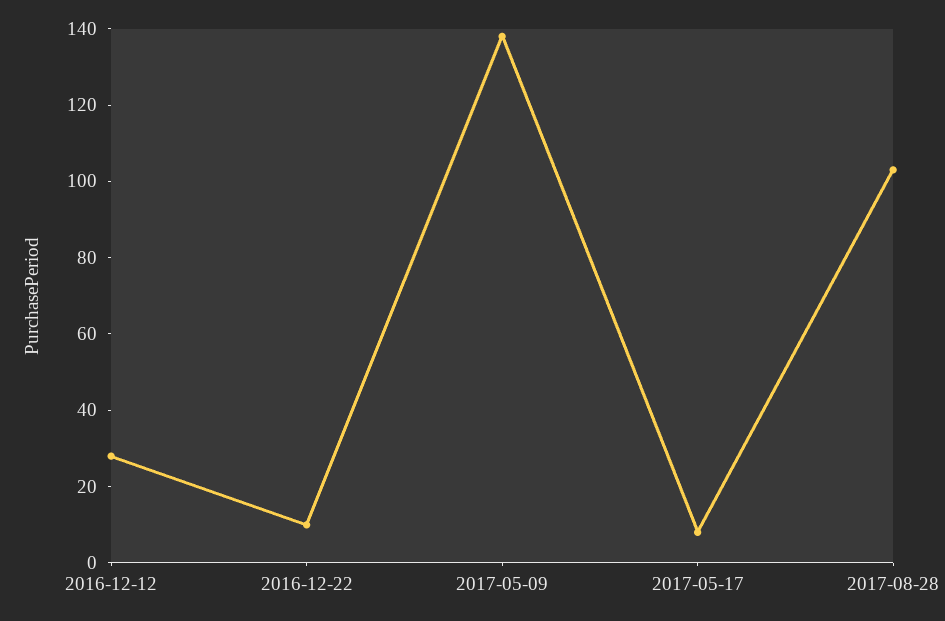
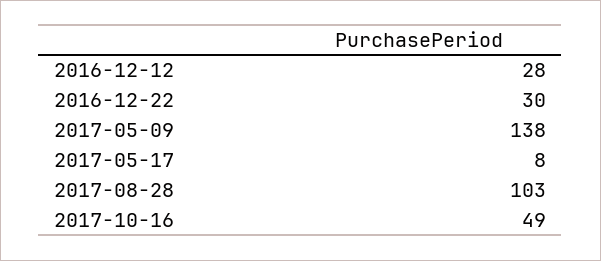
2016-12-22: 10 -> 30
2017-10-16: none -> 49

